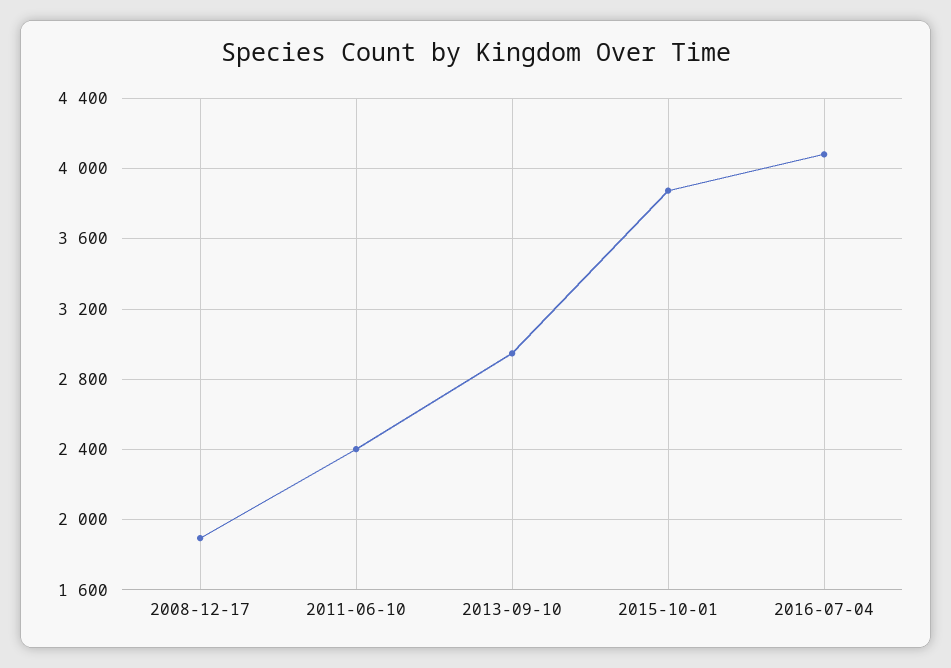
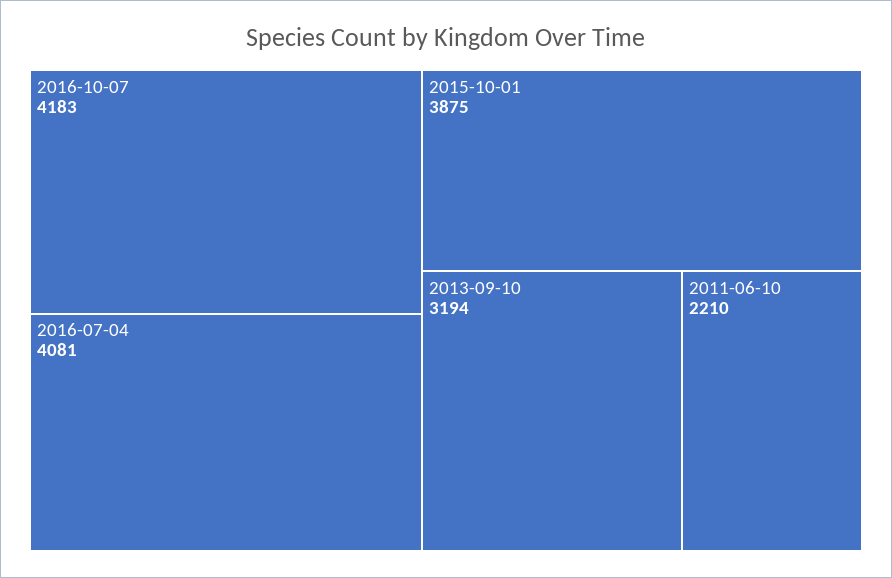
2008-12-17: 1900 -> none
2011-06-10: 2400 -> 2210
2013-09-10: 2950 -> 3194
2016-10-07: none -> 4183

